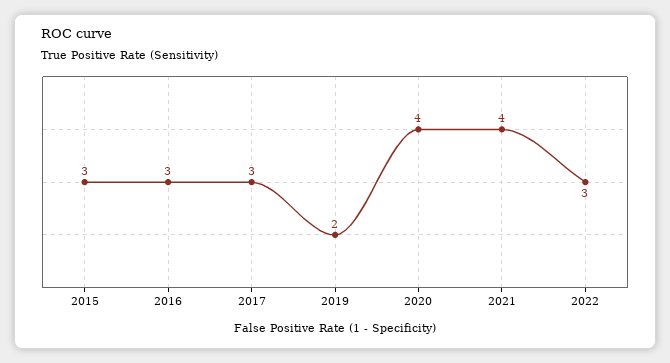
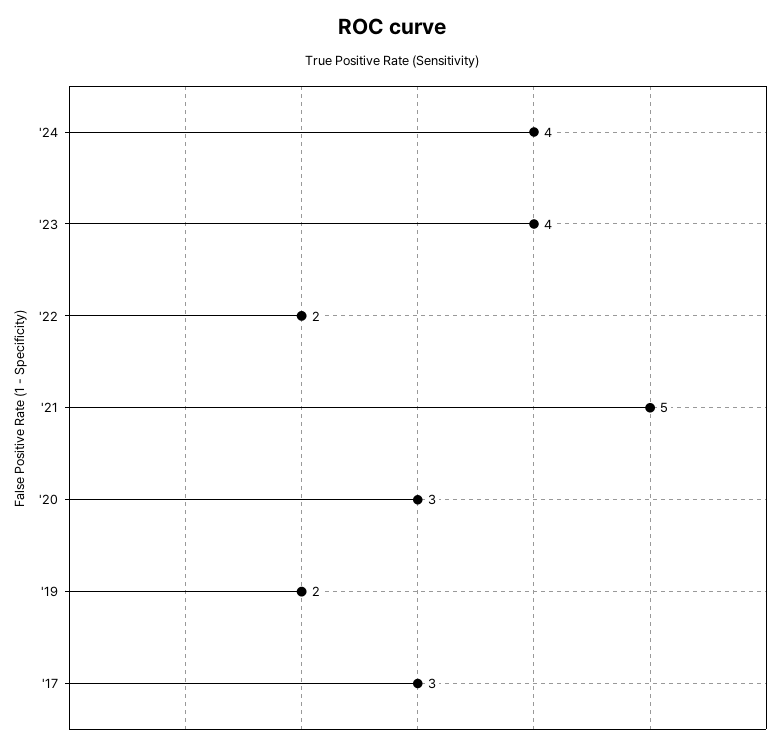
2015: 3 -> none
2016: 3 -> none
2020: 4 -> 3
2021: 4 -> 5
2022: 3 -> 2
'24: none -> 4
'23: none -> 4

